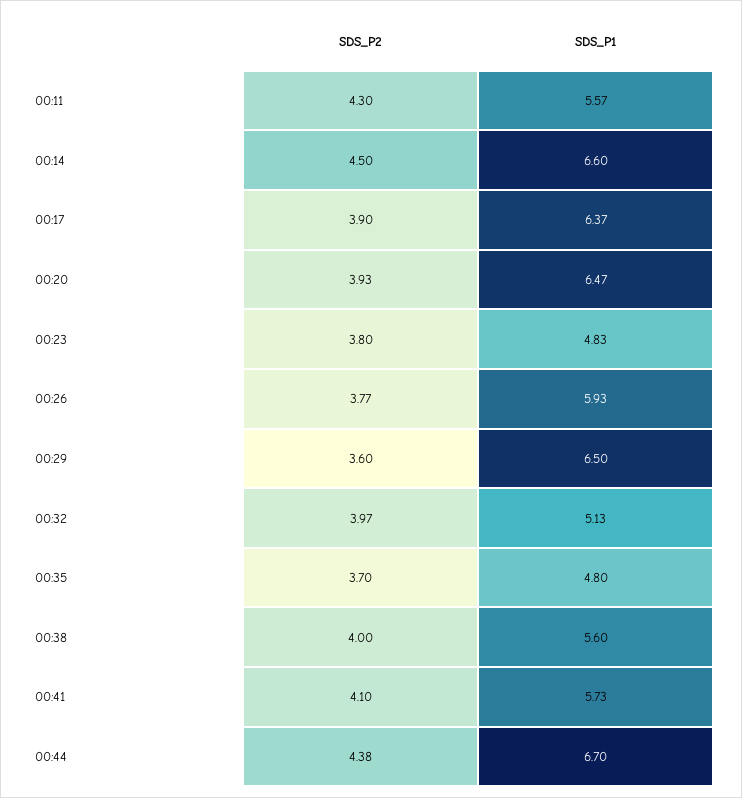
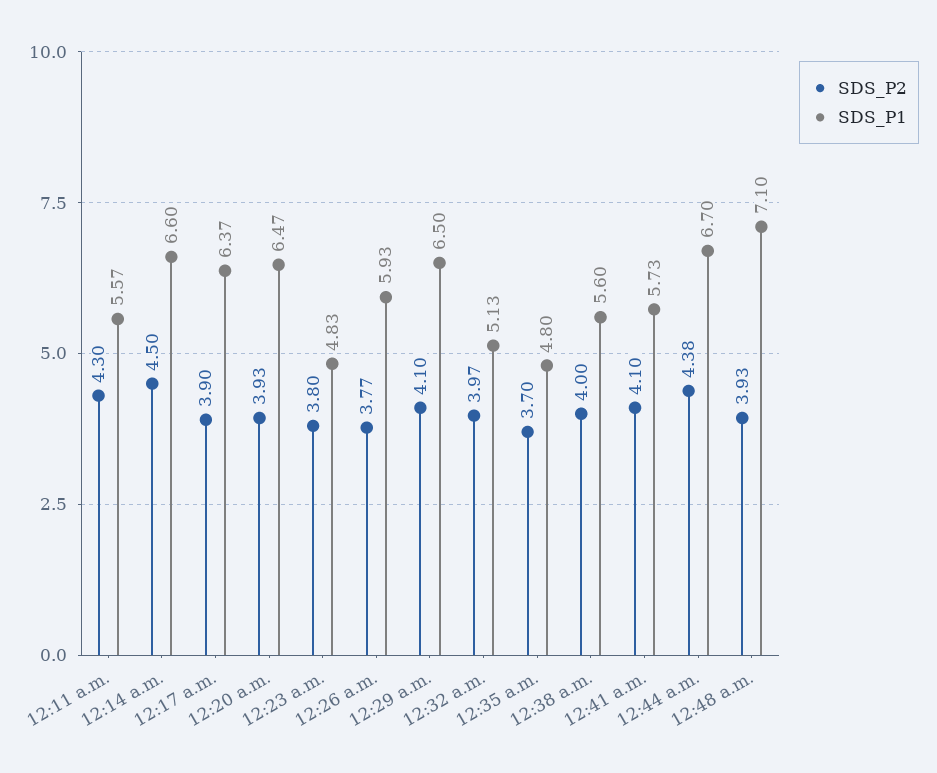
SDS_P2, 00:29: 3.6 -> 4.1
SDS_P2, 12:48 a.m.: none -> 3.93
SDS_P1, 12:48 a.m.: none -> 7.1

